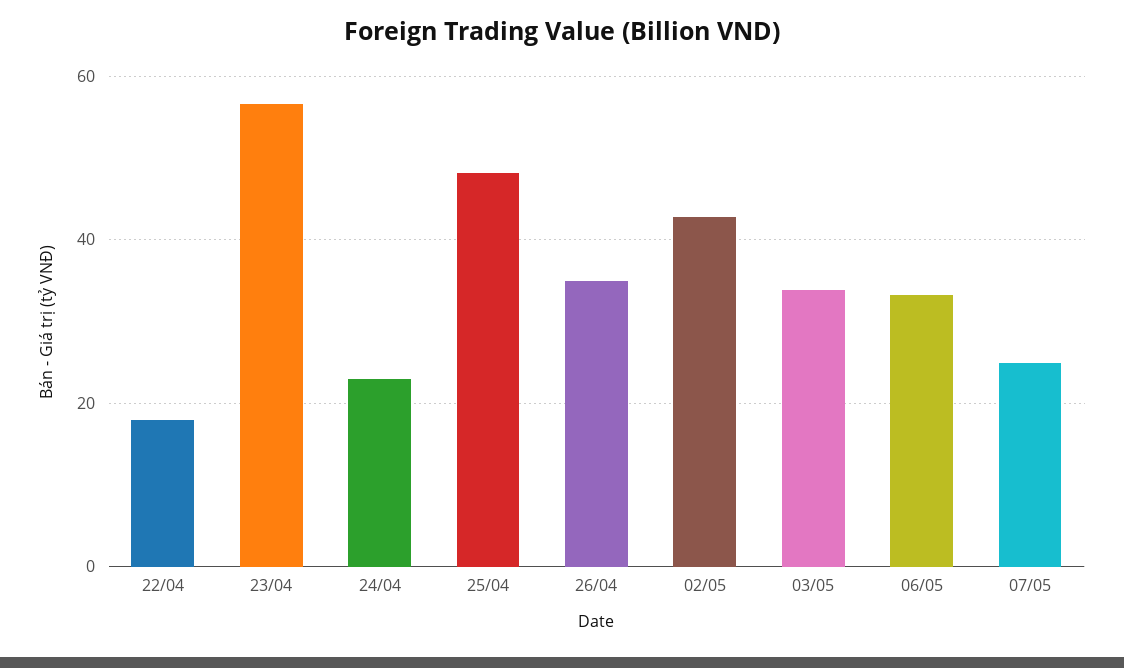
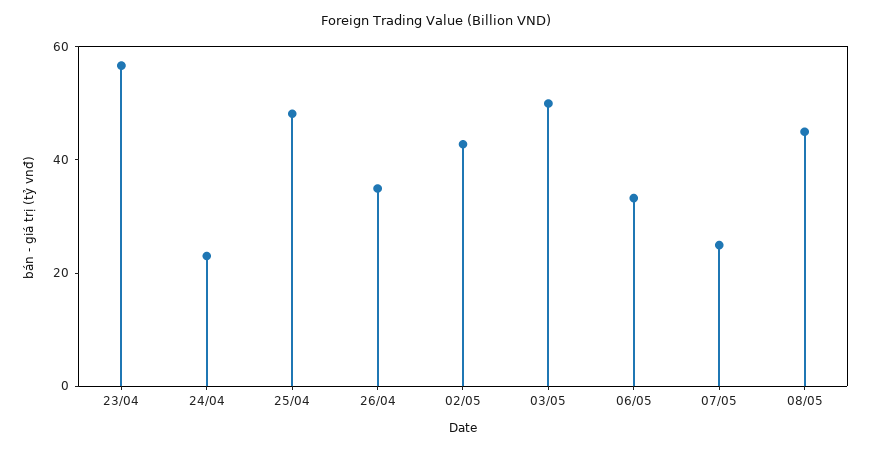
22/04: 18 -> none
03/05: 34 -> 50
08/05: none -> 45

